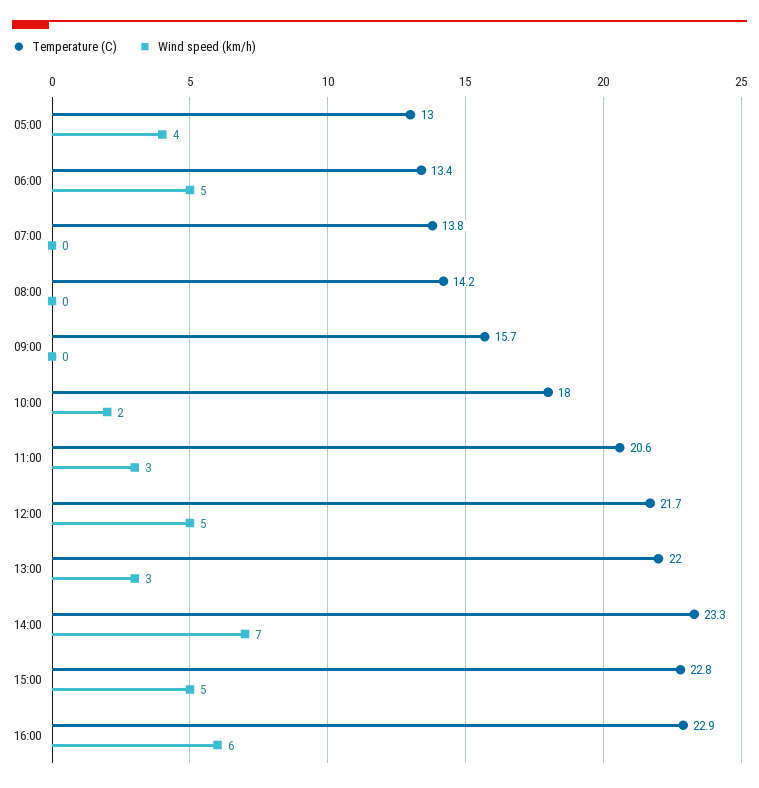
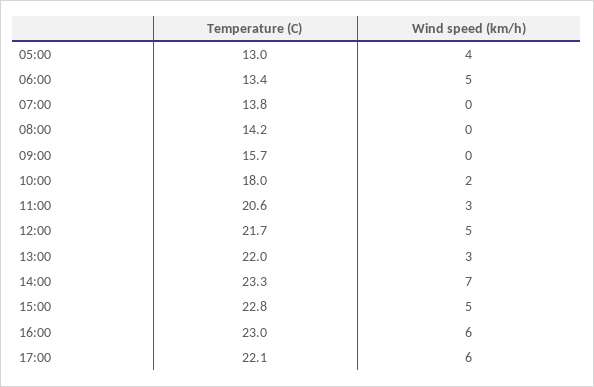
Temperature (C), 16:00: 22.9 -> 23
Temperature (C), 17:00: none -> 22.1
Wind speed (km/h), 17:00: none -> 6

